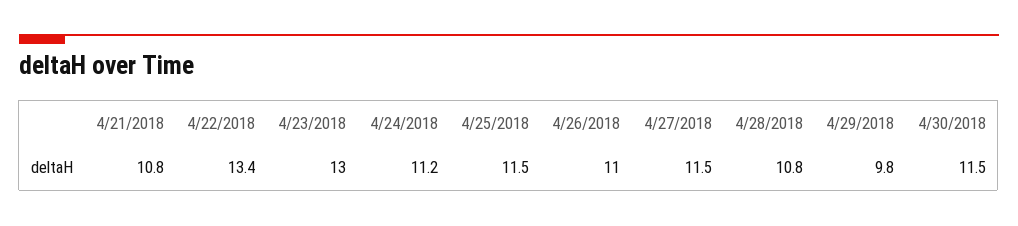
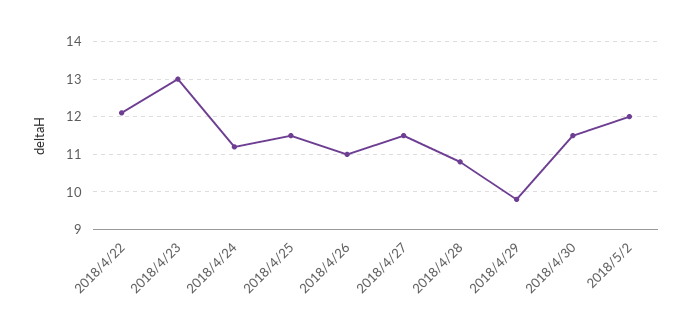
4/21/2018: 10.8 -> none
4/22/2018: 13.4 -> 12
2018/5/2: none -> 12

